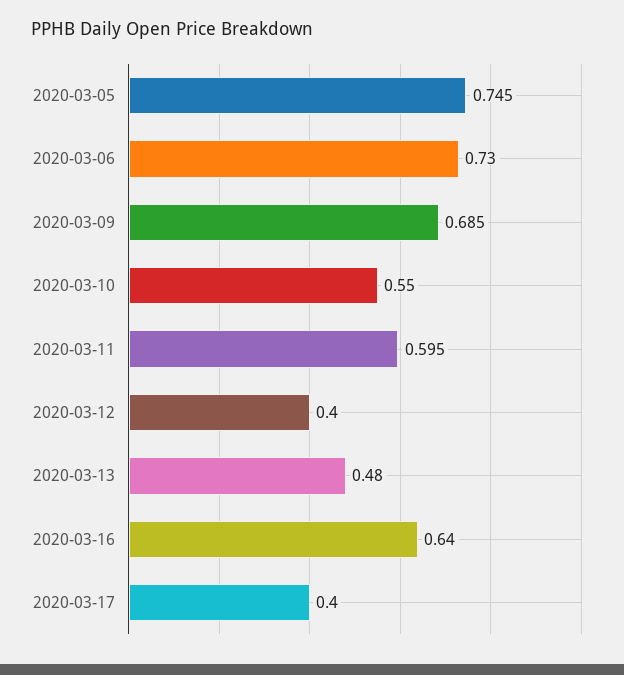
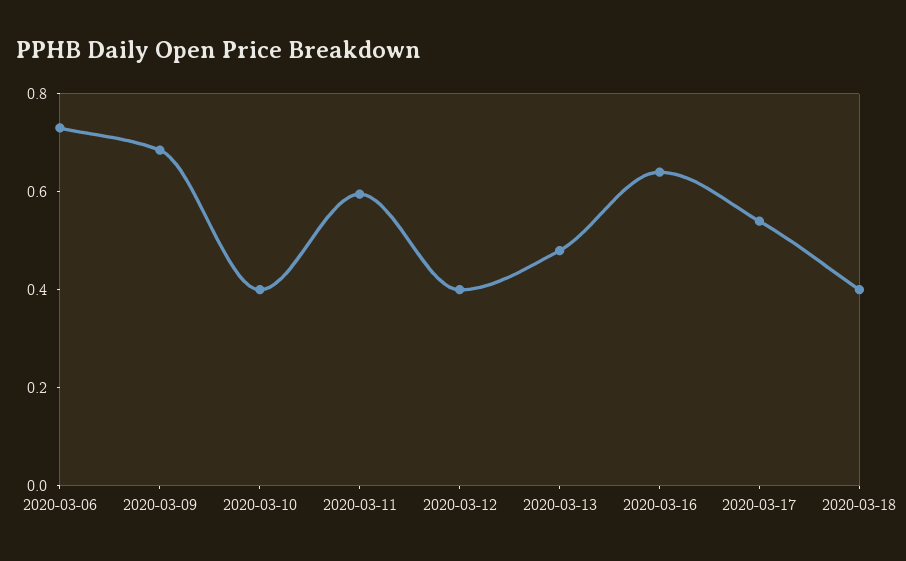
2020-03-05: 0.745 -> none
2020-03-10: 0.55 -> 0.4
2020-03-17: 0.4 -> 0.55
2020-03-18: none -> 0.4

